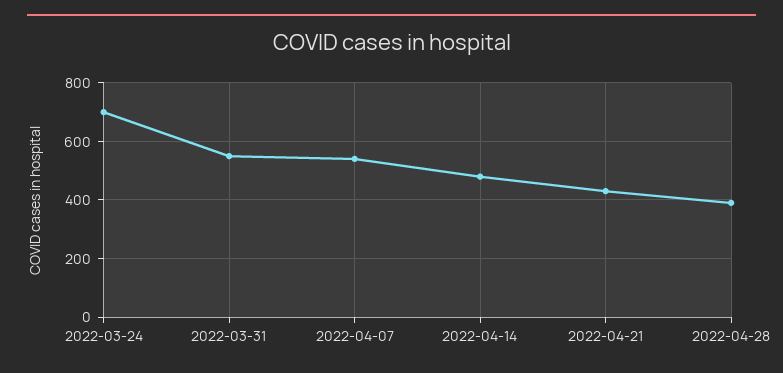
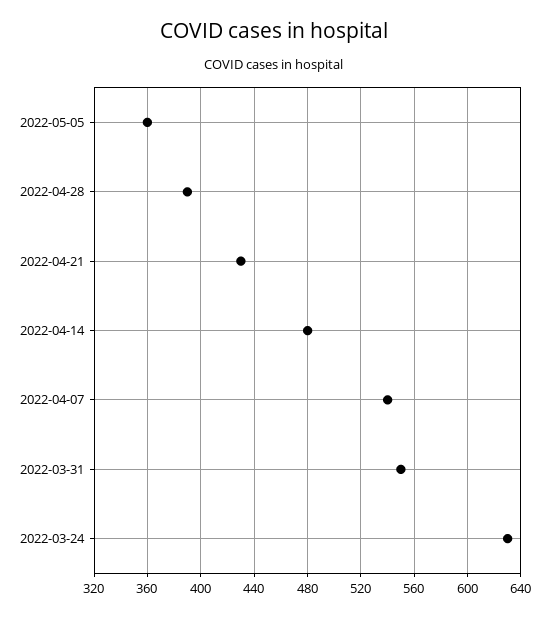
2022-03-24: 700 -> 630
2022-05-05: none -> 360

